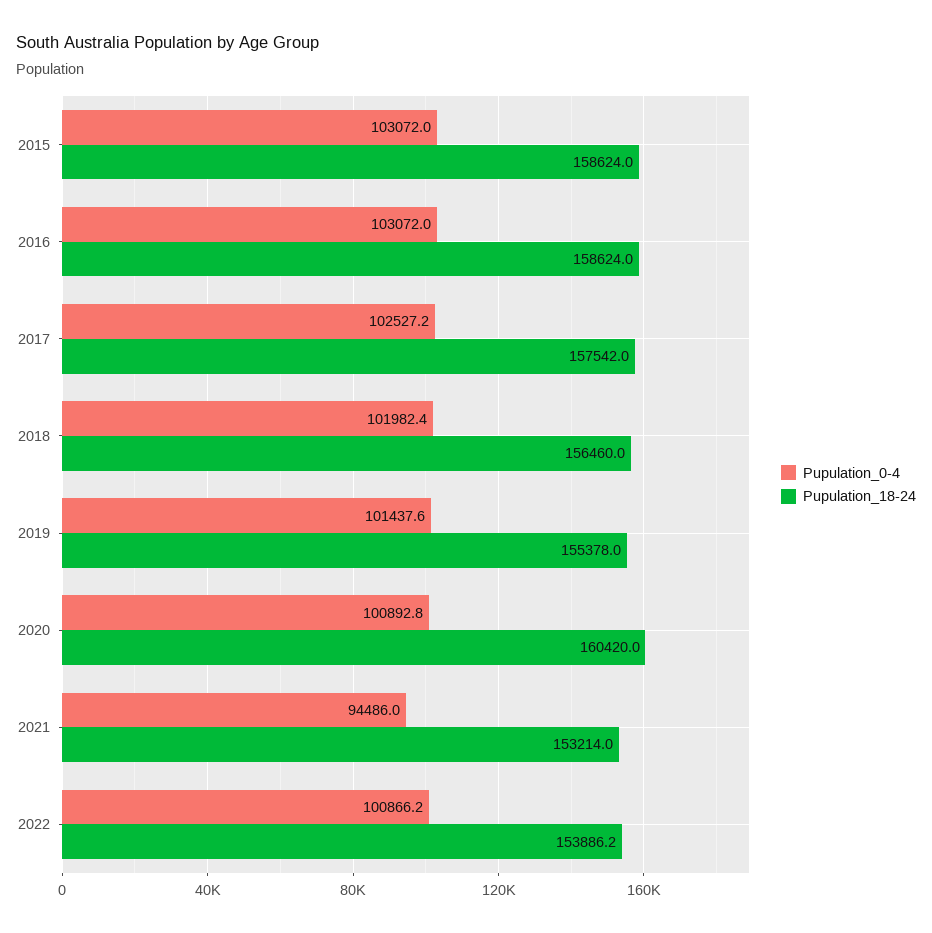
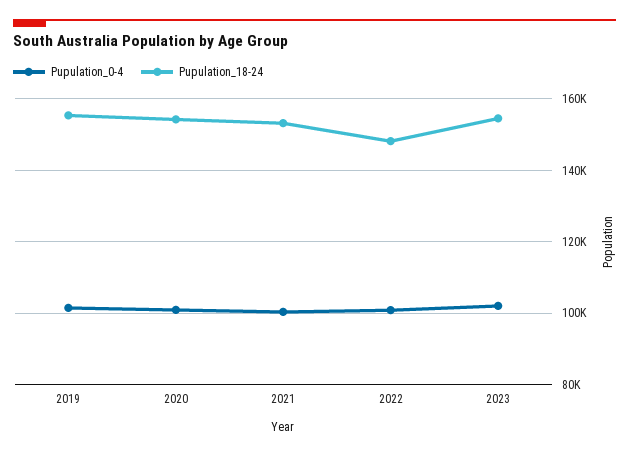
Pupulation_0-4, 2015: 103072 -> none
Pupulation_18-24, 2015: 158624 -> none
Pupulation_0-4, 2016: 103072 -> none
Pupulation_18-24, 2016: 158624 -> none
Pupulation_0-4, 2017: 102527.2 -> none
Pupulation_18-24, 2017: 157542 -> none
Pupulation_0-4, 2018: 101982.4 -> none
Pupulation_18-24, 2018: 156460 -> none
Pupulation_18-24, 2020: 160420 -> 154000
Pupulation_0-4, 2021: 94486 -> 100000
Pupulation_18-24, 2022: 153886.2 -> 148000
Pupulation_0-4, 2023: none -> 102000
Pupulation_18-24, 2023: none -> 154000

